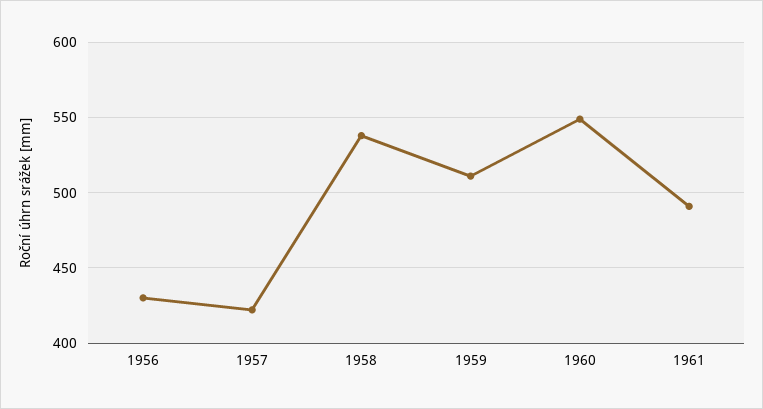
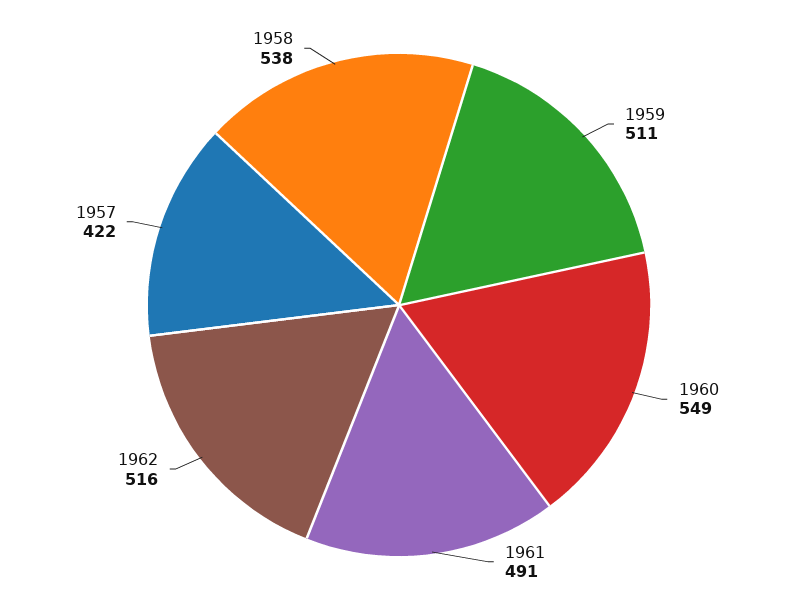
1956: 430 -> none
1962: none -> 516

